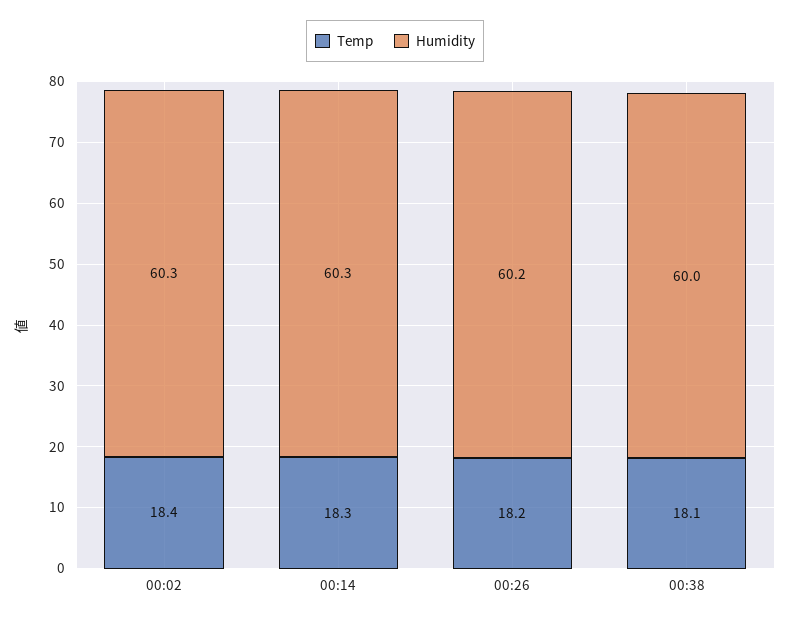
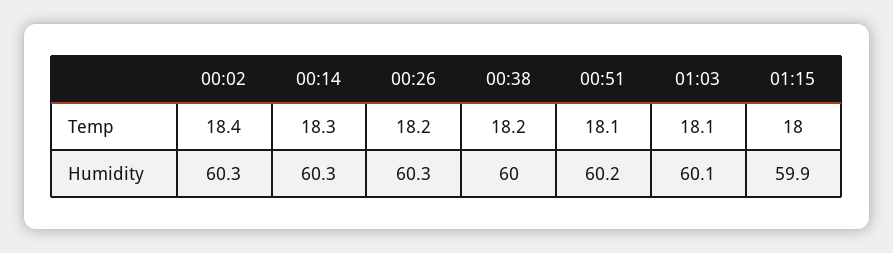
Humidity, 00:26: 60.2 -> 60.3
Temp, 00:38: 18.1 -> 18.2
Temp, 00:51: none -> 18.1
Temp, 01:03: none -> 18.1
Temp, 01:15: none -> 18
Humidity, 00:51: none -> 60.2
Humidity, 01:03: none -> 60.1
Humidity, 01:15: none -> 59.9

